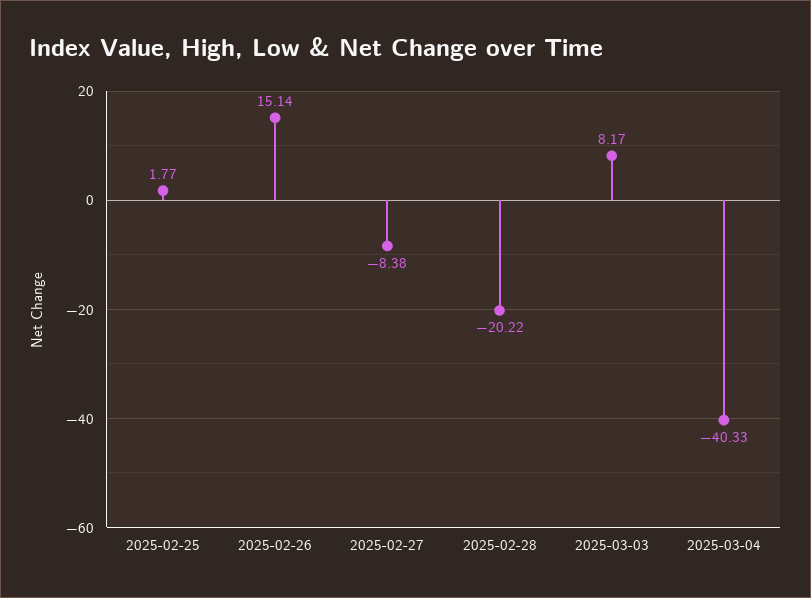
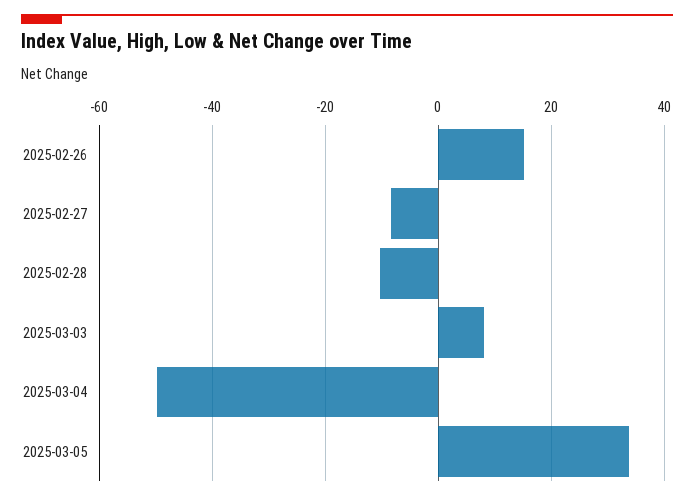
2025-02-25: 1.77 -> none
2025-02-28: -20.22 -> -10
2025-03-04: -40.33 -> -50
2025-03-05: none -> 34

